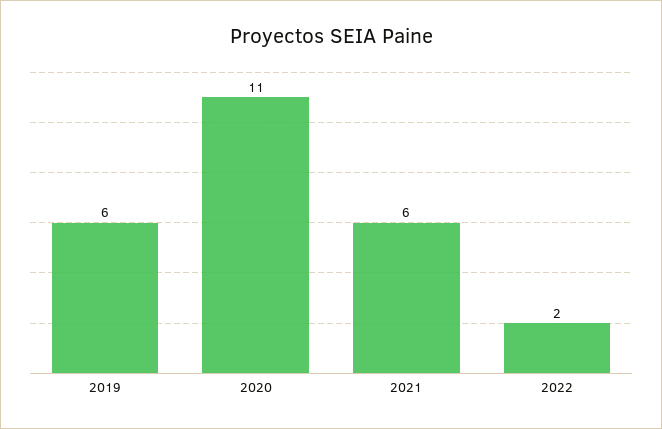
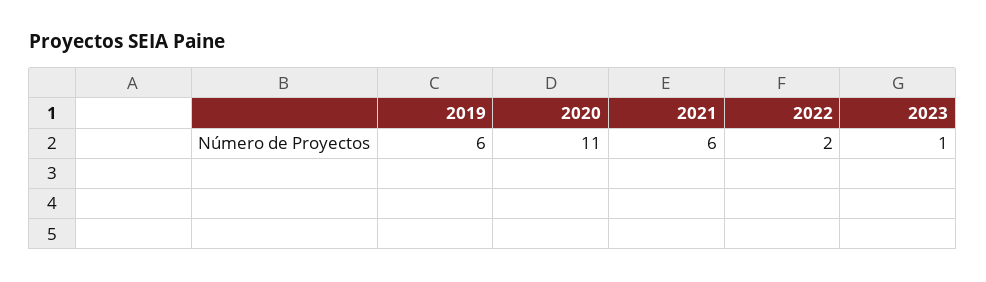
2023: none -> 1

